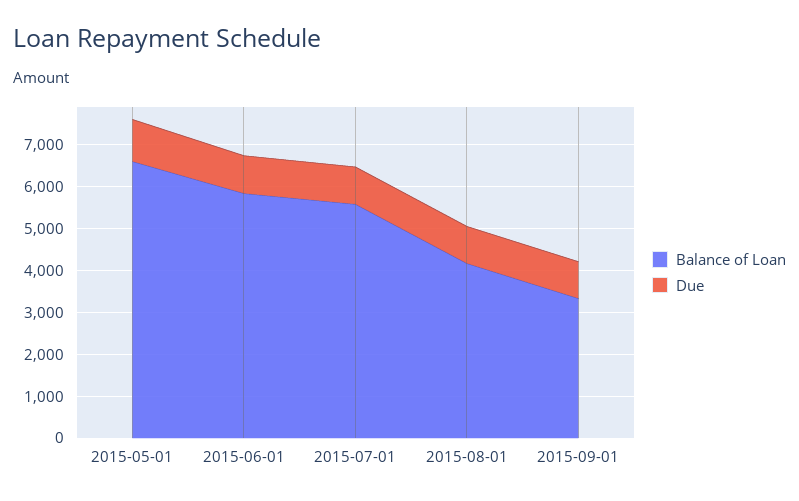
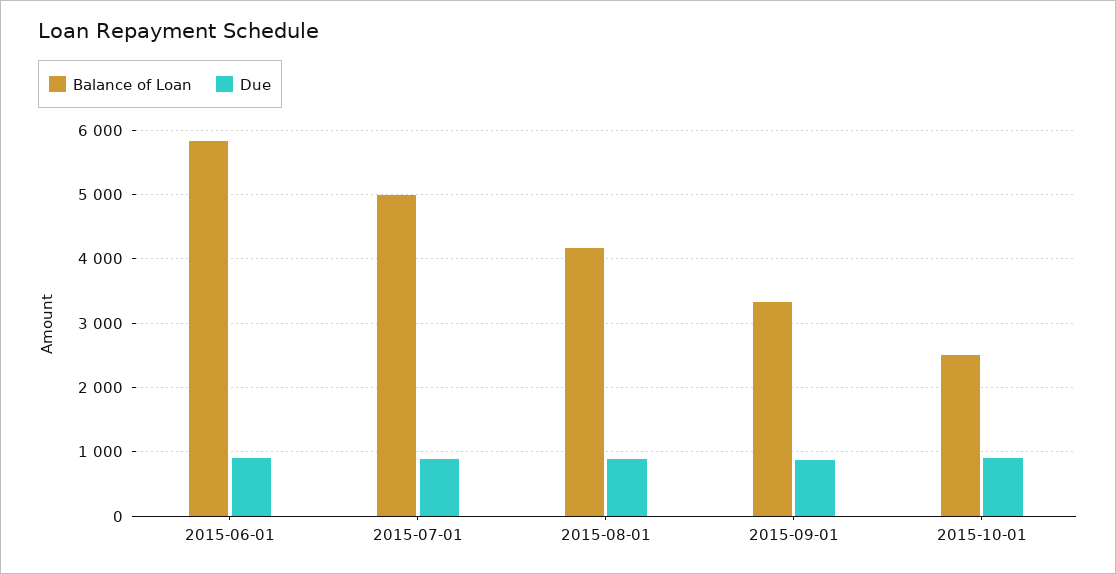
Balance of Loan, 2015-05-01: 6600 -> none
Due, 2015-05-01: 1000 -> none
Balance of Loan, 2015-07-01: 5600 -> 5000
Balance of Loan, 2015-10-01: none -> 2500
Due, 2015-10-01: none -> 900

